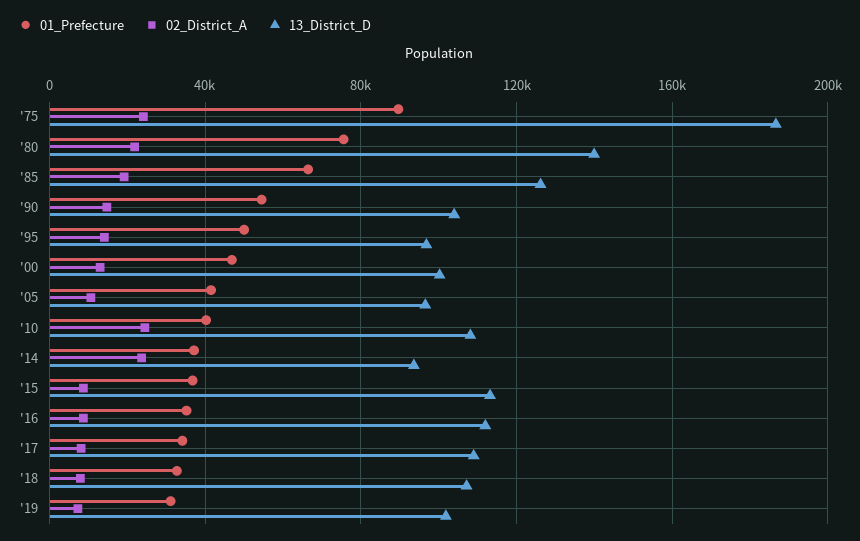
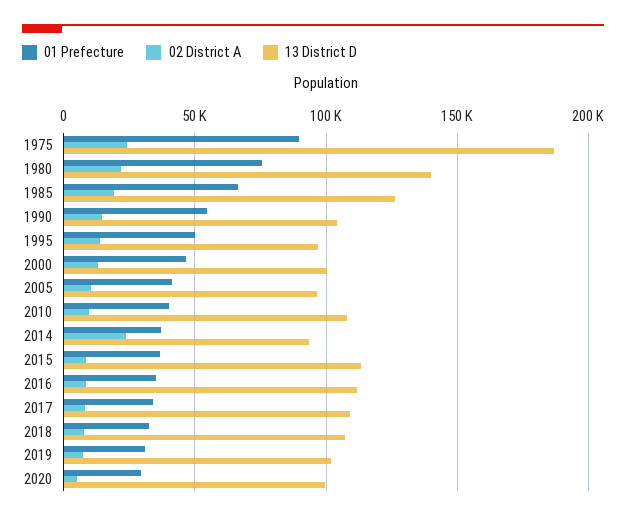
02_District_A, '10: 25000 -> 10000
01_Prefecture, 2020: none -> 30000
02_District_A, 2020: none -> 5000
13_District_D, 2020: none -> 100000

